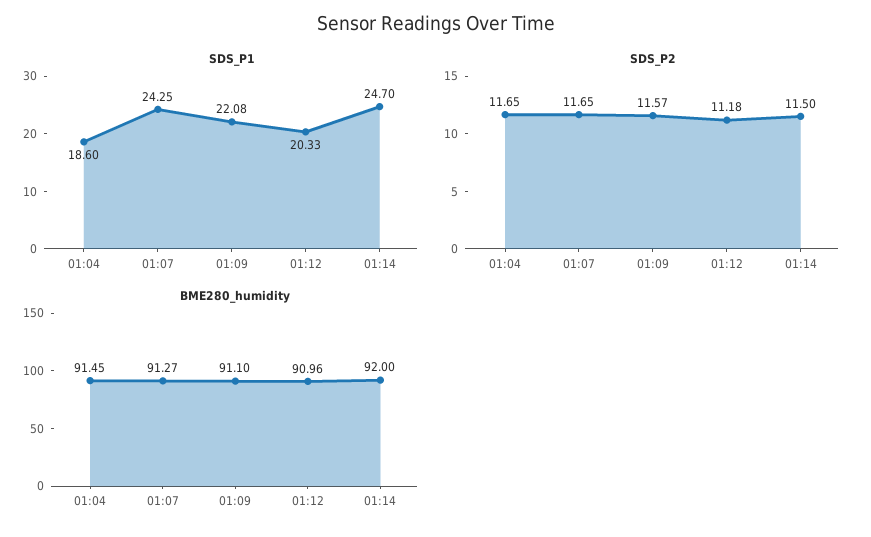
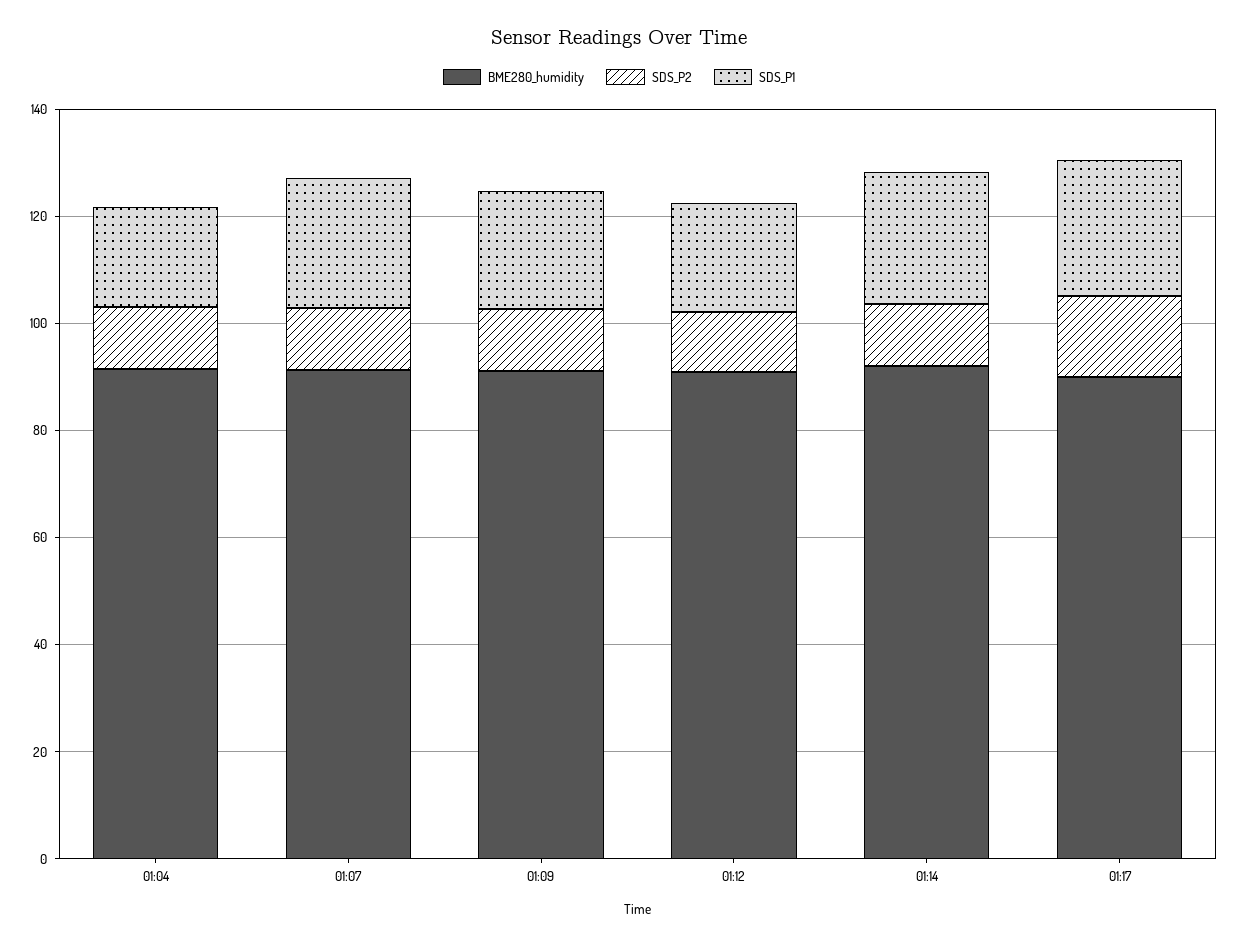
BME280_humidity, 01:17: none -> 90
SDS_P2, 01:17: none -> 15
SDS_P1, 01:17: none -> 25

